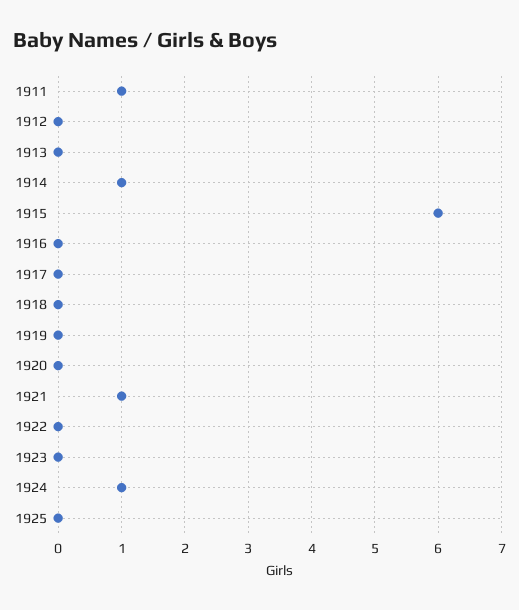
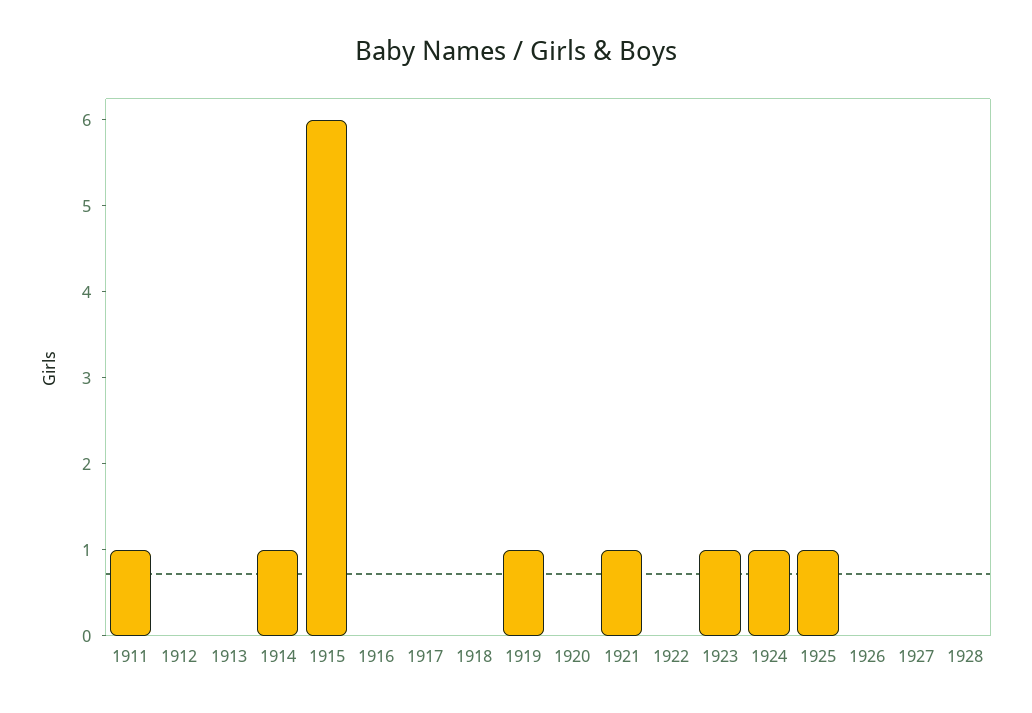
1919: 0 -> 1
1923: 0 -> 1
1925: 0 -> 1
1926: none -> 0
1927: none -> 0
1928: none -> 0

